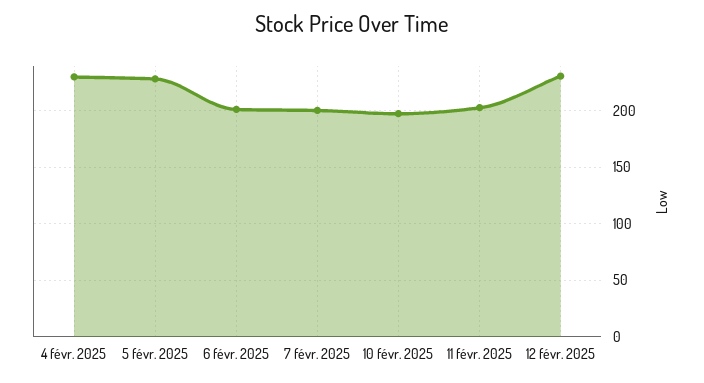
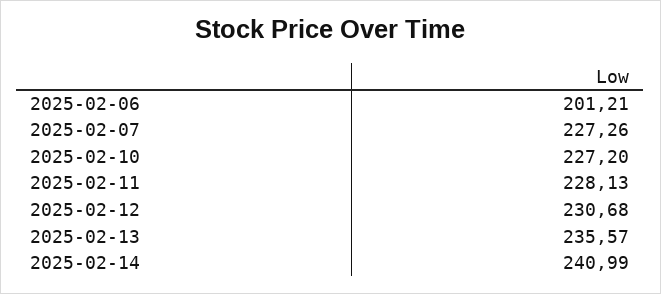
4 févr. 2025: 230 -> none
5 févr. 2025: 230 -> none
7 févr. 2025: 200 -> 227.26
10 févr. 2025: 200 -> 227.2
11 févr. 2025: 200 -> 228.13
2025-02-13: none -> 235.57
2025-02-14: none -> 240.99

